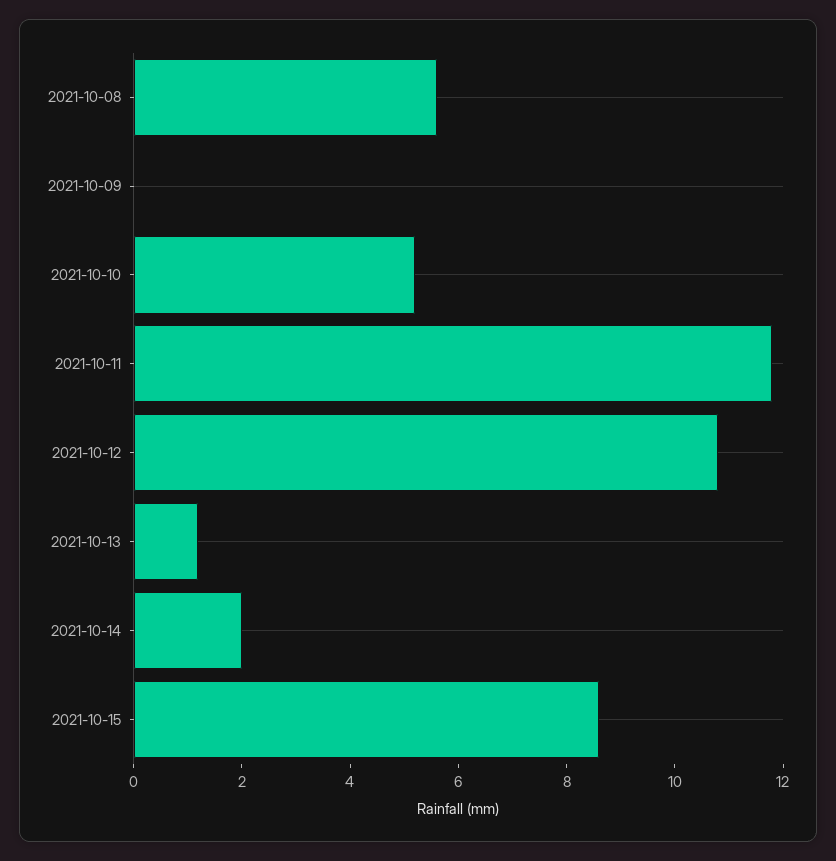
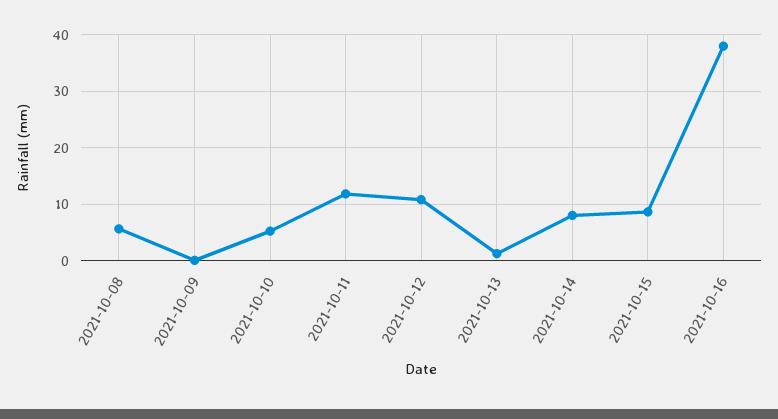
2021-10-14: 2 -> 8
2021-10-16: none -> 38

